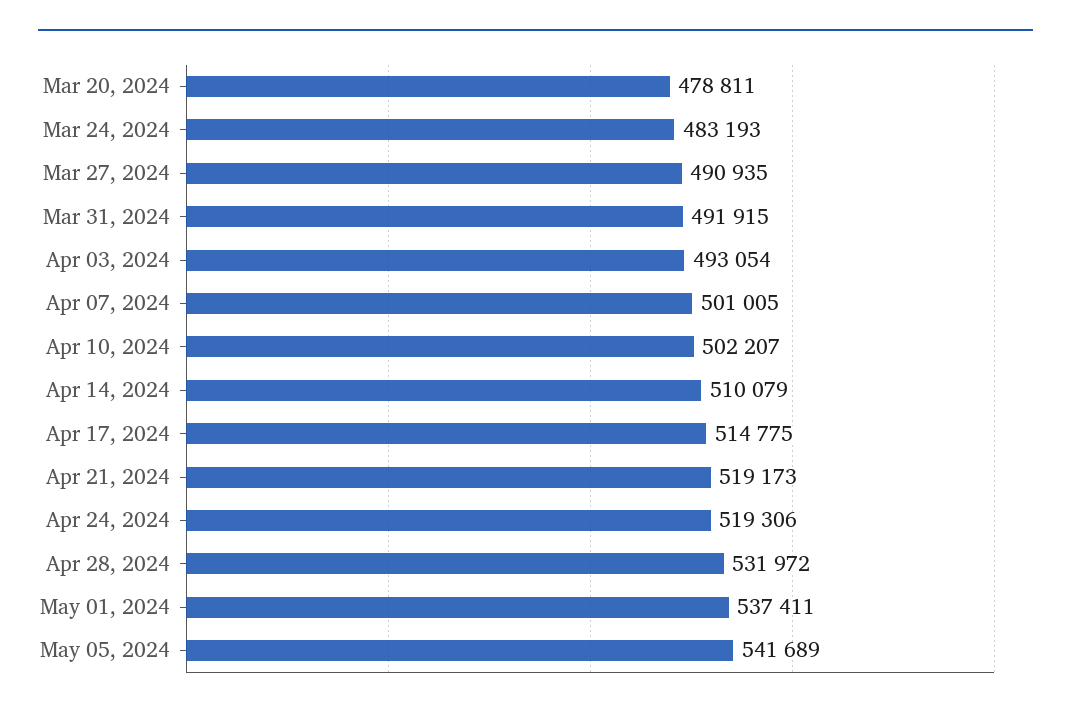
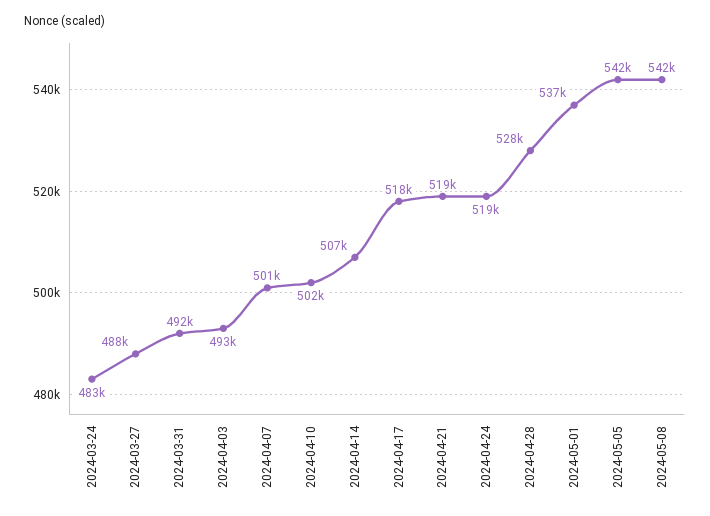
Mar 20, 2024: 478811 -> none
Mar 27, 2024: 490935 -> 488000
Apr 14, 2024: 510079 -> 507000
Apr 17, 2024: 514775 -> 518000
Apr 28, 2024: 531972 -> 528000
2024-05-08: none -> 542000

